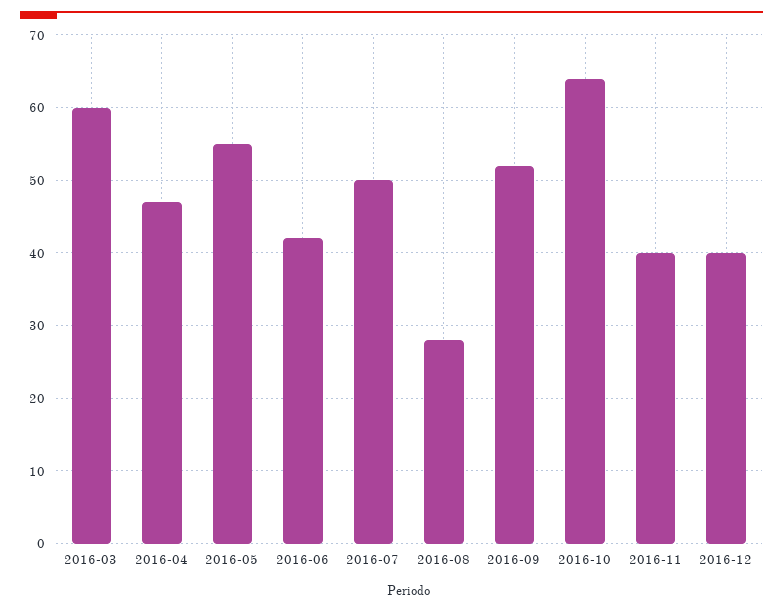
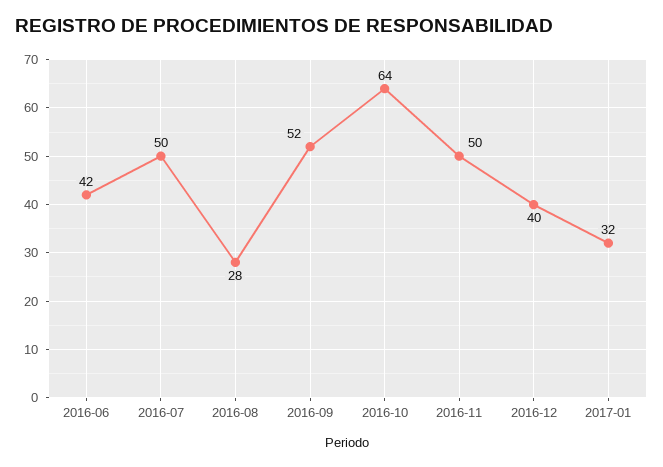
2016-03: 60 -> none
2016-04: 47 -> none
2016-05: 55 -> none
2016-11: 40 -> 50
2017-01: none -> 32

